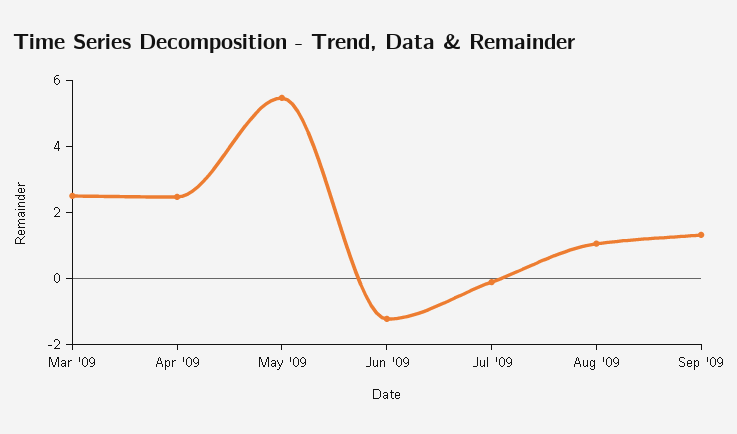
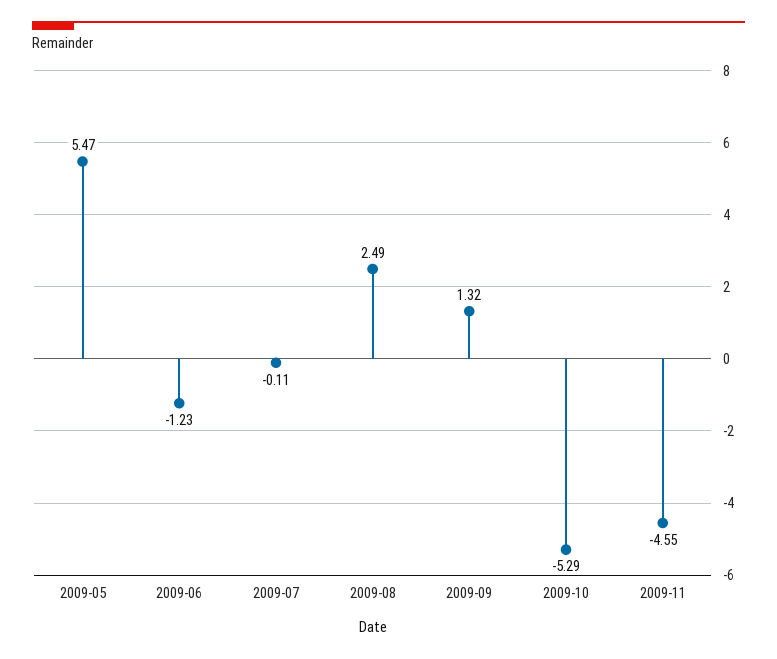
Mar '09: 2.5 -> none
Apr '09: 2.5 -> none
Aug '09: 1 -> 2.49
2009-10: none -> -5.29
2009-11: none -> -4.55

